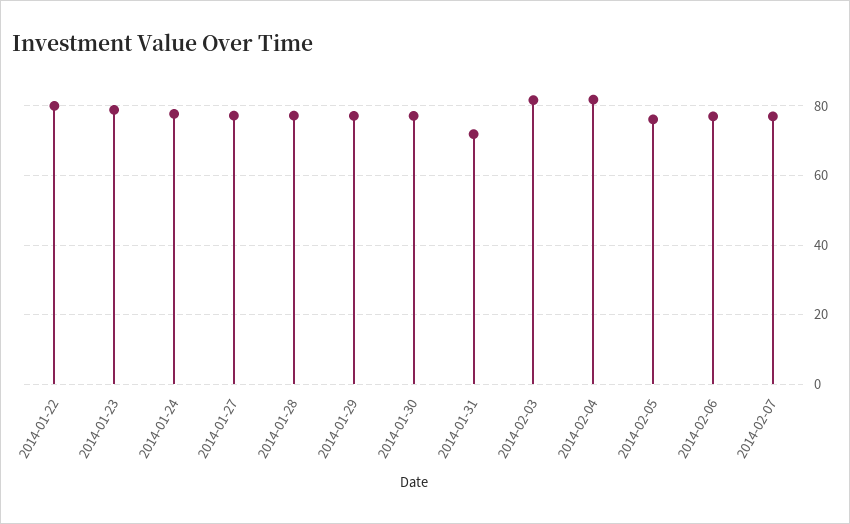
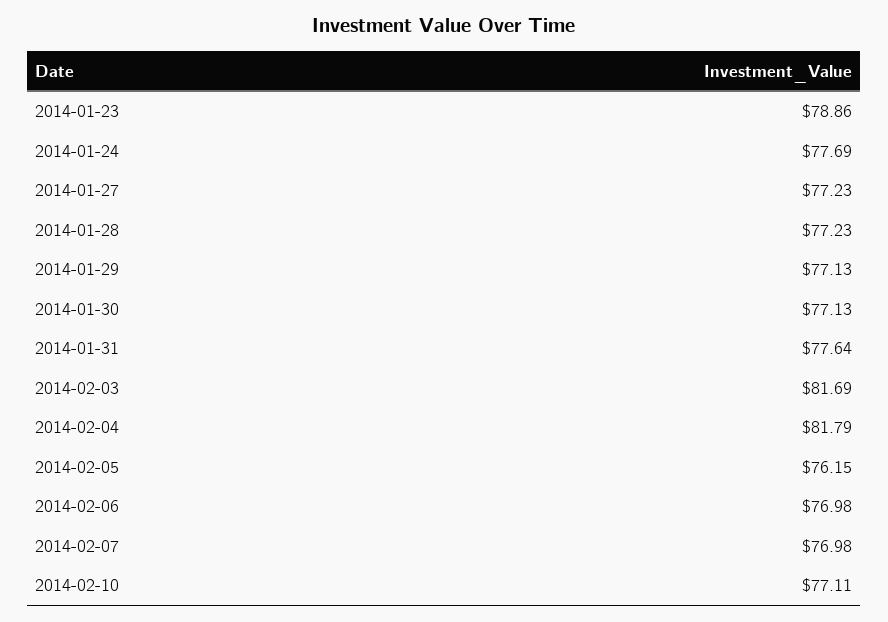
2014-01-22: 80 -> none
2014-01-31: 72 -> 77.64
2014-02-10: none -> 77.11

